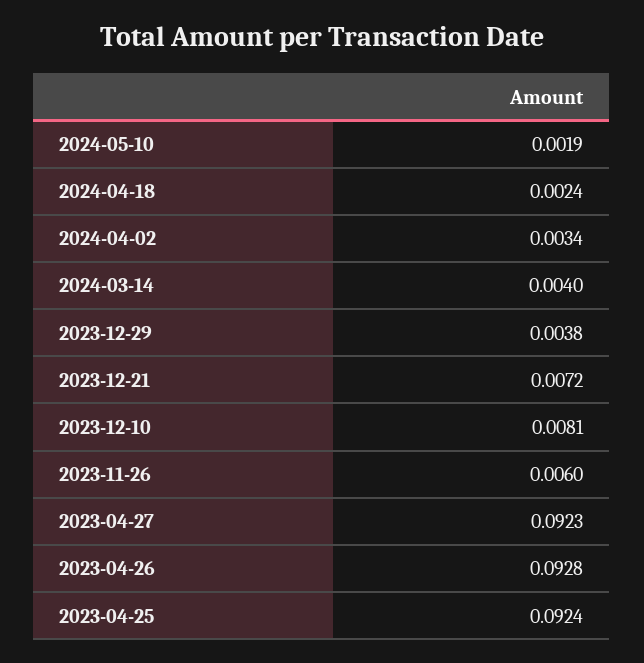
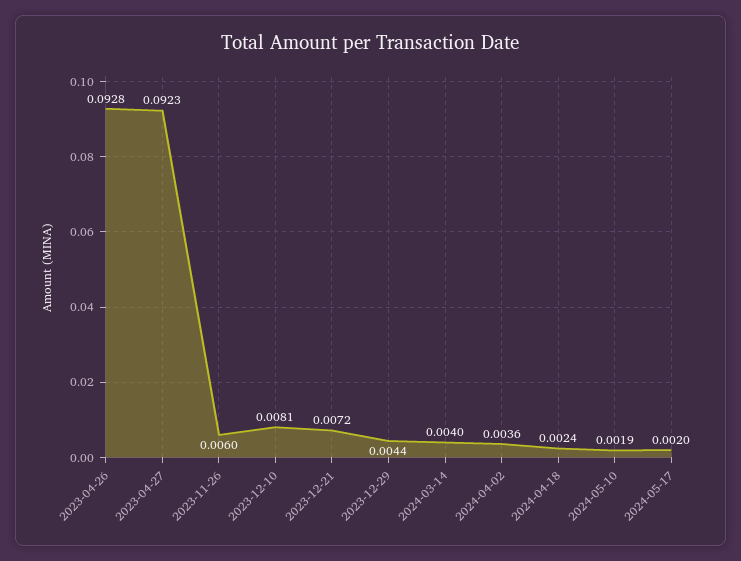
2024-04-02: 0.0034 -> 0.0036
2023-12-29: 0.0038 -> 0.0044
2023-04-25: 0.0924 -> none
2024-05-17: none -> 0.002

